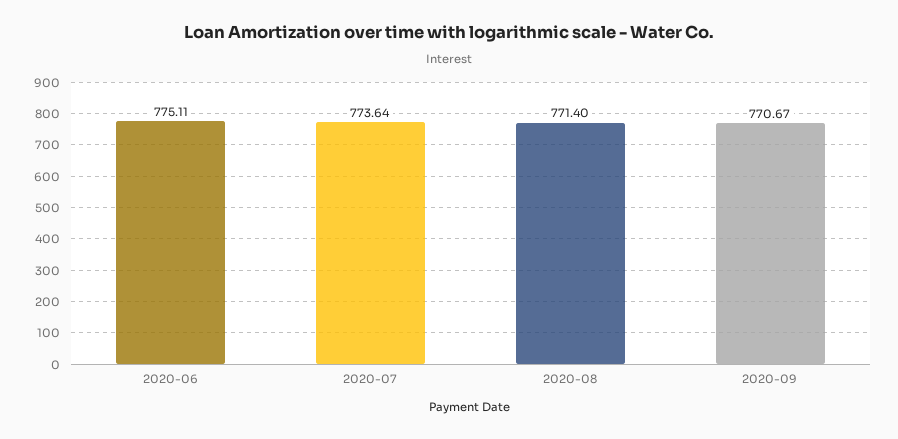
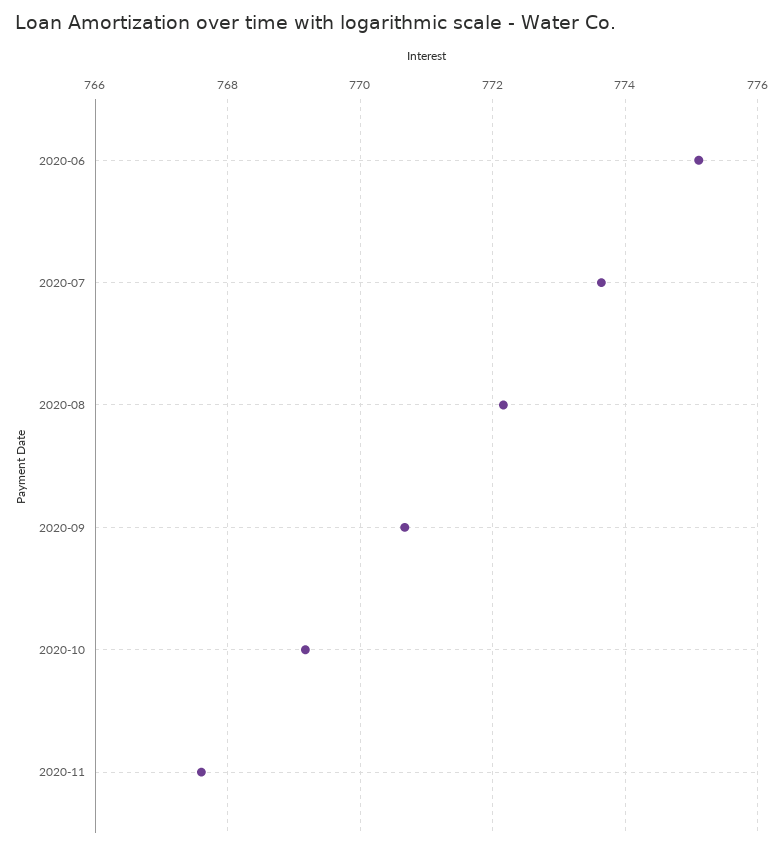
2020-08: 771.4 -> 772.2
2020-10: none -> 769.2
2020-11: none -> 767.6

